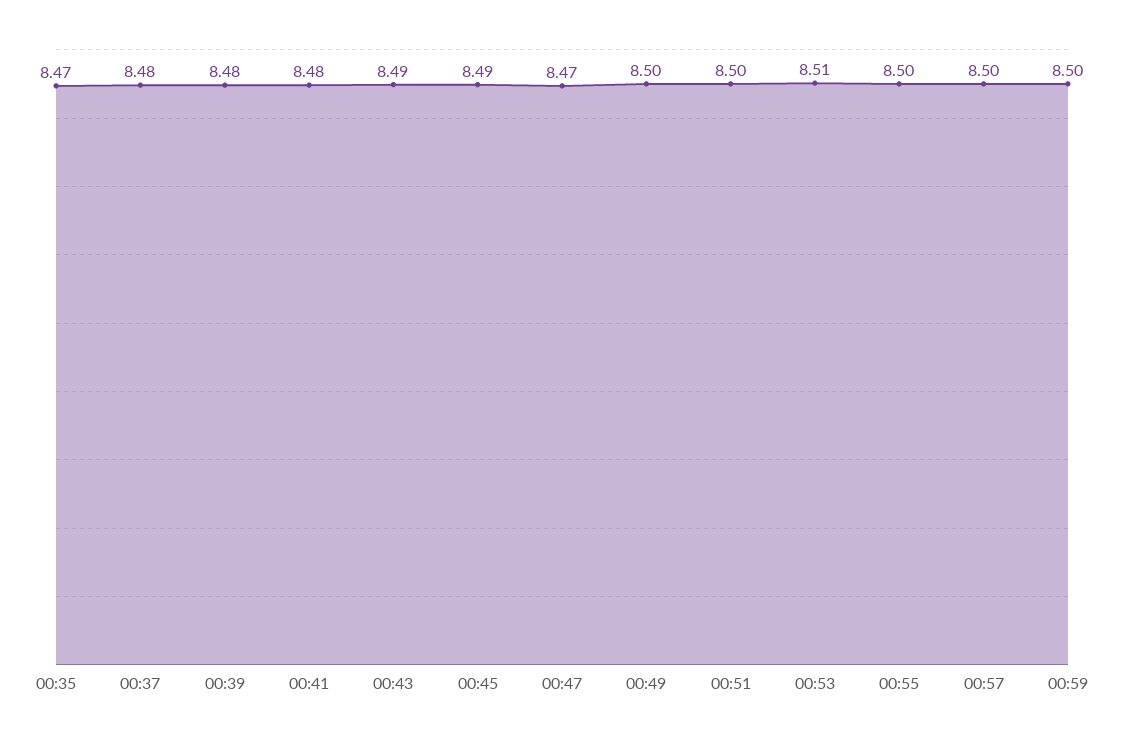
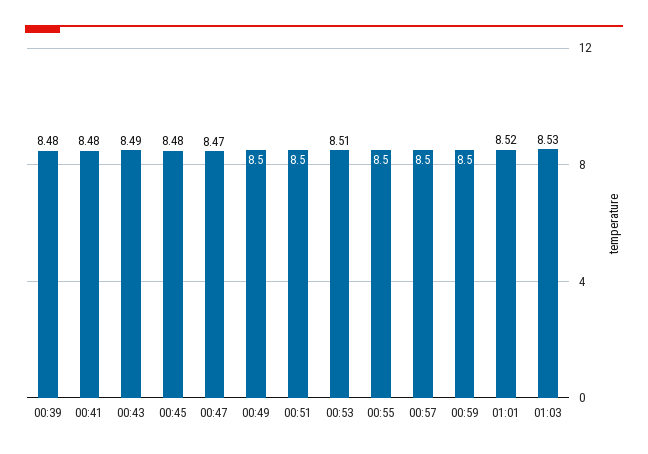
00:35: 8.47 -> none
00:37: 8.48 -> none
00:45: 8.49 -> 8.48
01:01: none -> 8.52
01:03: none -> 8.53

